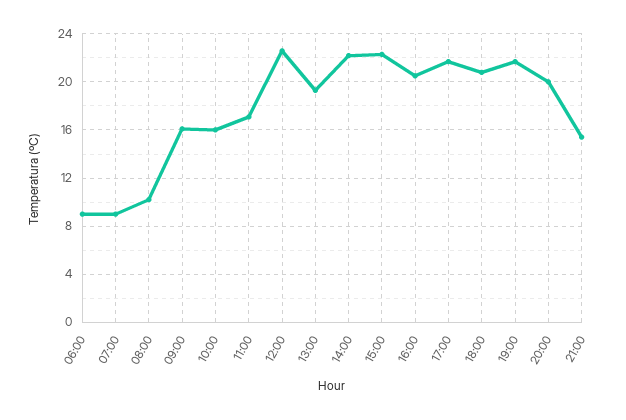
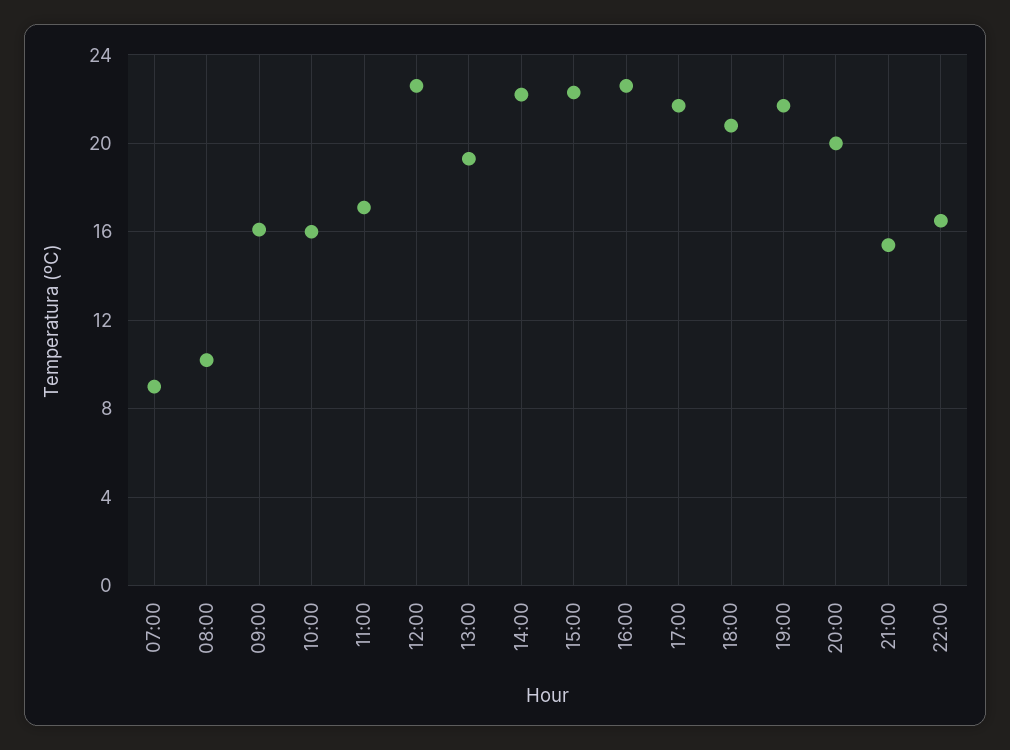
06:00: 9 -> none
16:00: 20.5 -> 22.5
22:00: none -> 16.5

